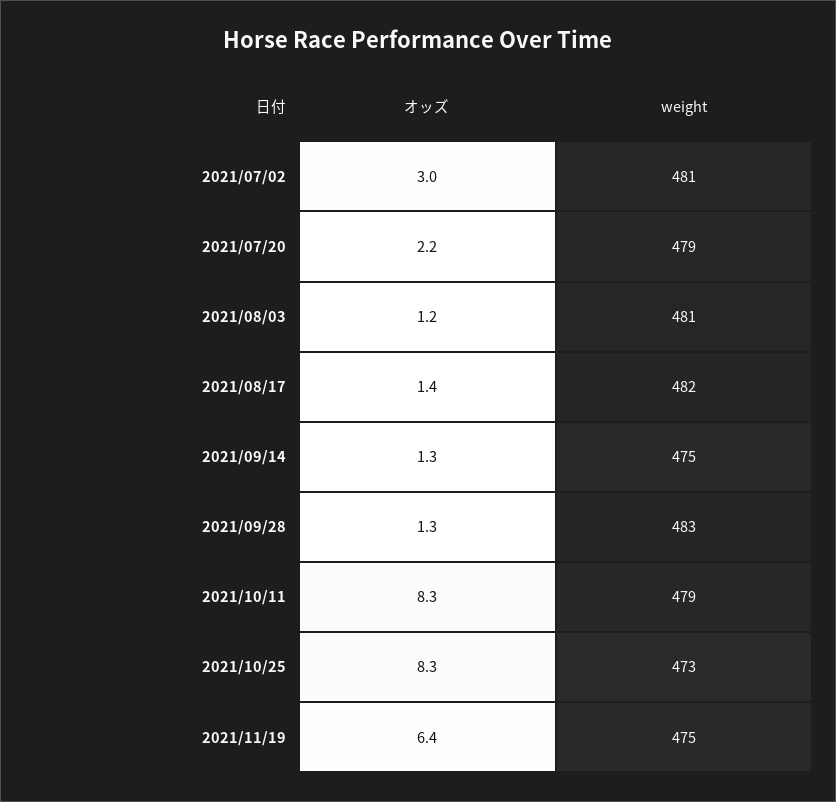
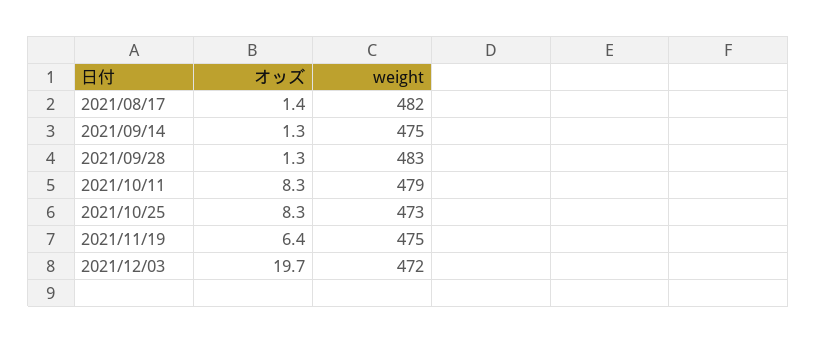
オッズ, 2021/07/02: 3 -> none
weight, 2021/07/02: 481 -> none
オッズ, 2021/07/20: 2.2 -> none
weight, 2021/07/20: 479 -> none
オッズ, 2021/08/03: 1.2 -> none
weight, 2021/08/03: 481 -> none
オッズ, 2021/12/03: none -> 19.7
weight, 2021/12/03: none -> 472

